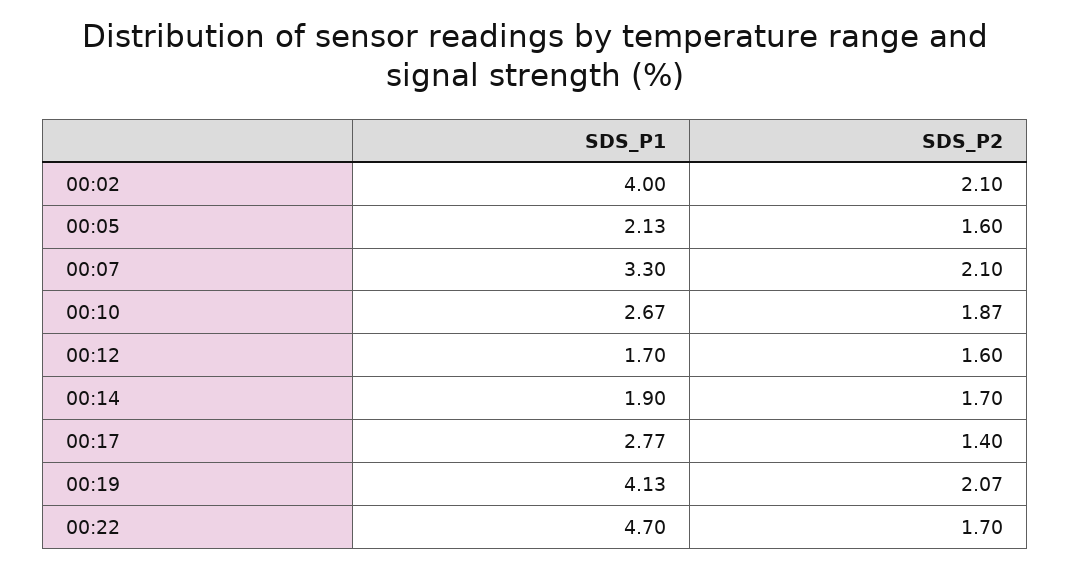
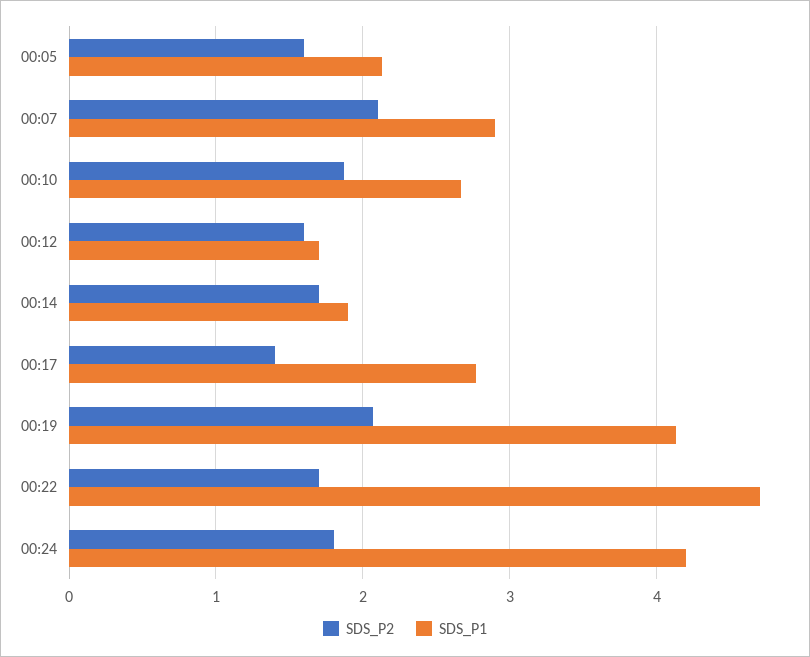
SDS_P1, 00:02: 4 -> none
SDS_P2, 00:02: 2.1 -> none
SDS_P1, 00:07: 3.3 -> 2.9
SDS_P2, 00:24: none -> 1.8
SDS_P1, 00:24: none -> 4.2

